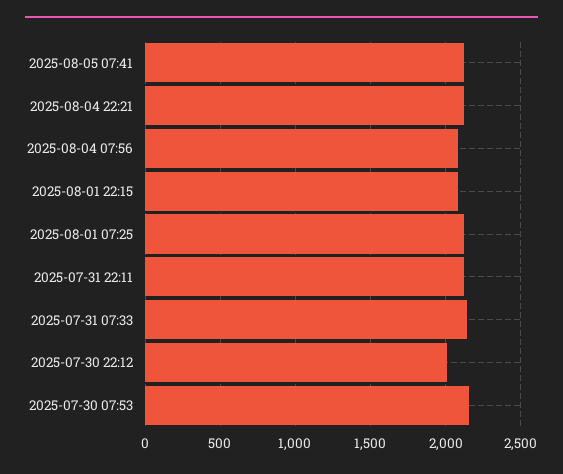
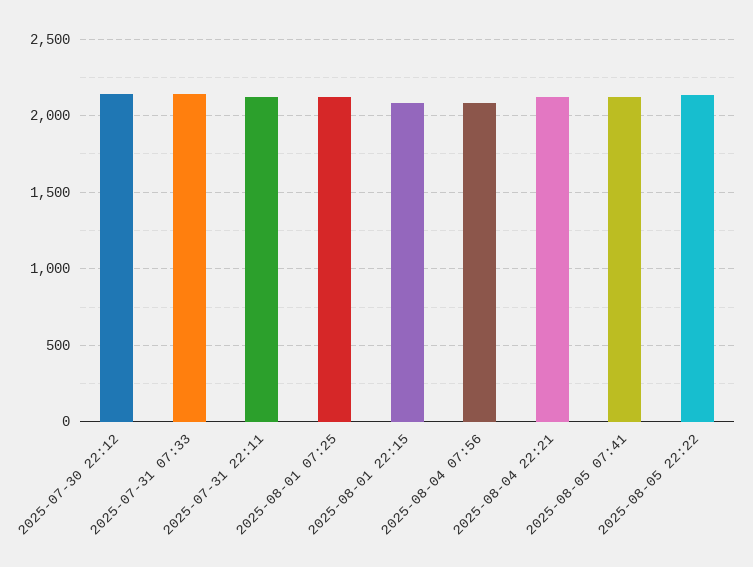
2025-07-30 22:12: 2000 -> 2150
2025-07-30 07:53: 2150 -> none
2025-08-05 22:22: none -> 2150

